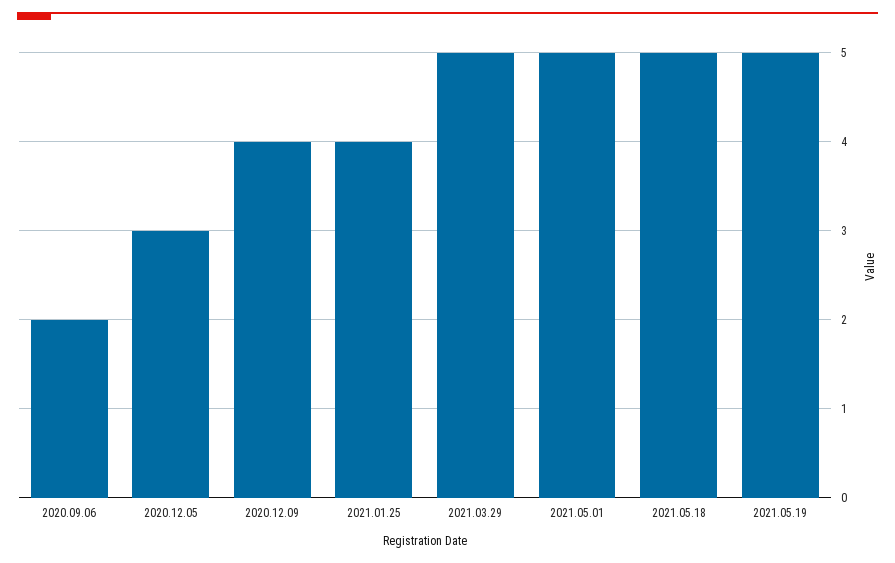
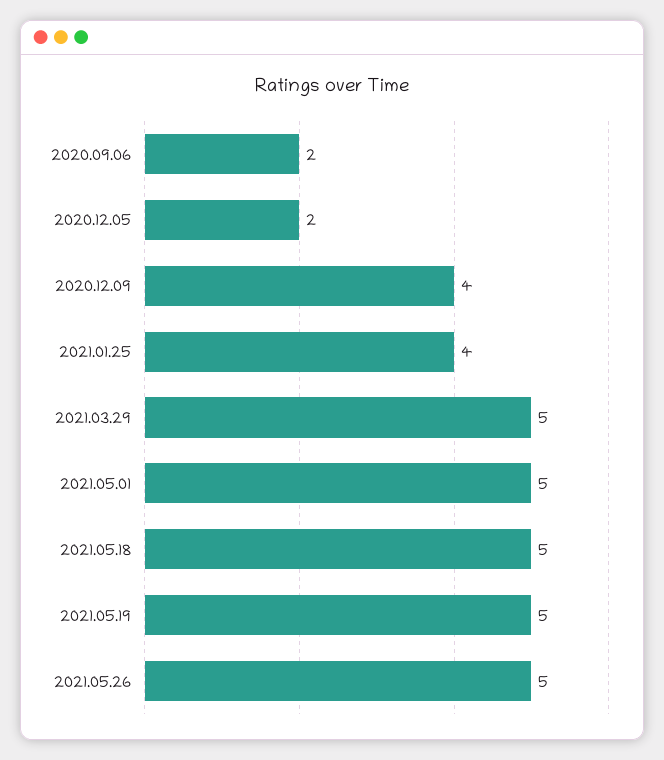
2020.12.05: 3 -> 2
2021.05.26: none -> 5

